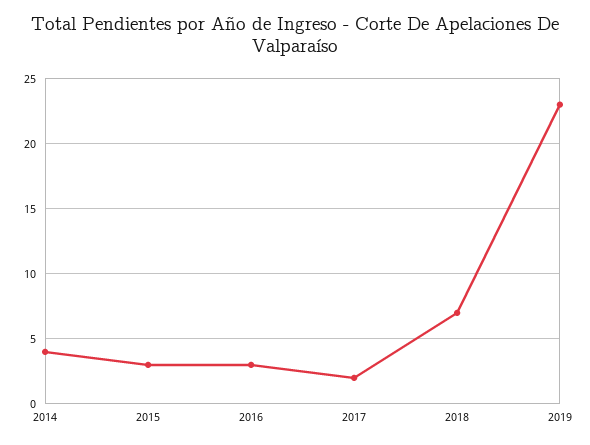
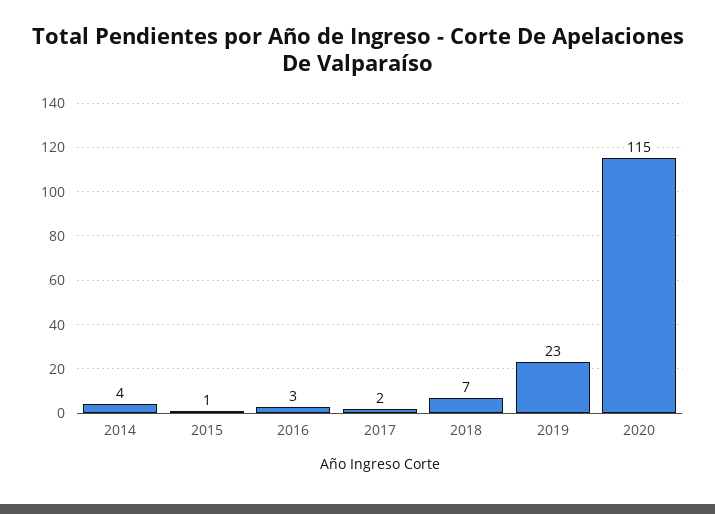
2015: 3 -> 1
2020: none -> 115

